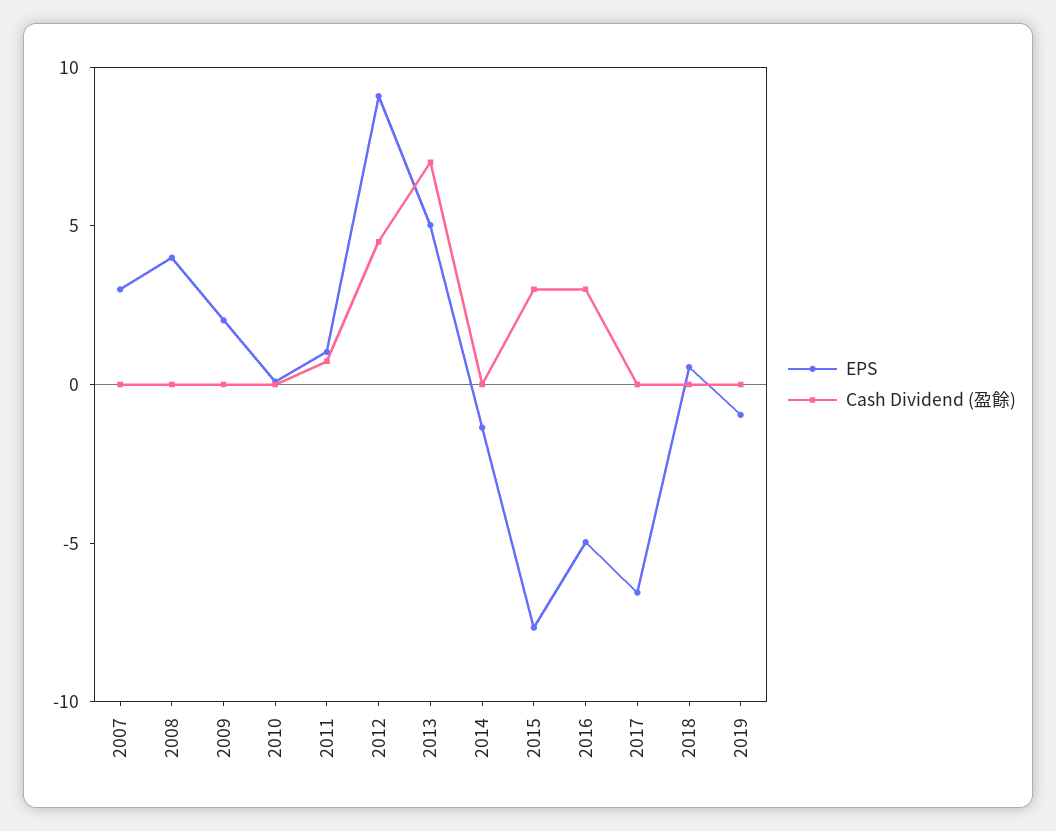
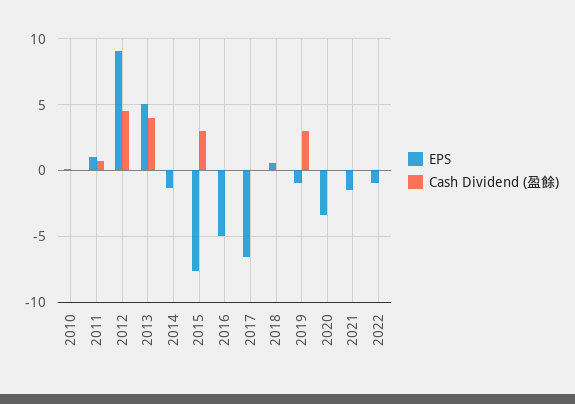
EPS, 2007: 3 -> none
Cash Dividend (盈餘), 2007: 0 -> none
EPS, 2008: 4 -> none
Cash Dividend (盈餘), 2008: 0 -> none
EPS, 2009: 2 -> none
Cash Dividend (盈餘), 2009: 0 -> none
Cash Dividend (盈餘), 2013: 7 -> 4
Cash Dividend (盈餘), 2016: 3 -> 0
Cash Dividend (盈餘), 2019: 0 -> 3
EPS, 2020: none -> -3.5
Cash Dividend (盈餘), 2020: none -> 0
EPS, 2021: none -> -1.5
Cash Dividend (盈餘), 2021: none -> 0
EPS, 2022: none -> -1
Cash Dividend (盈餘), 2022: none -> 0

